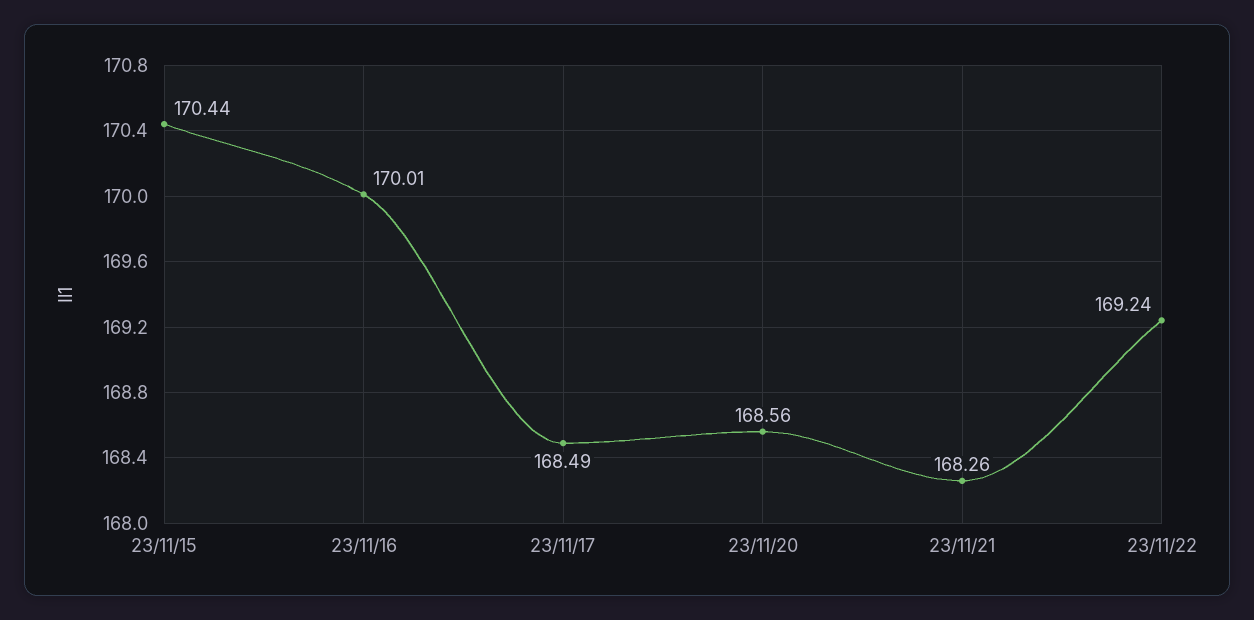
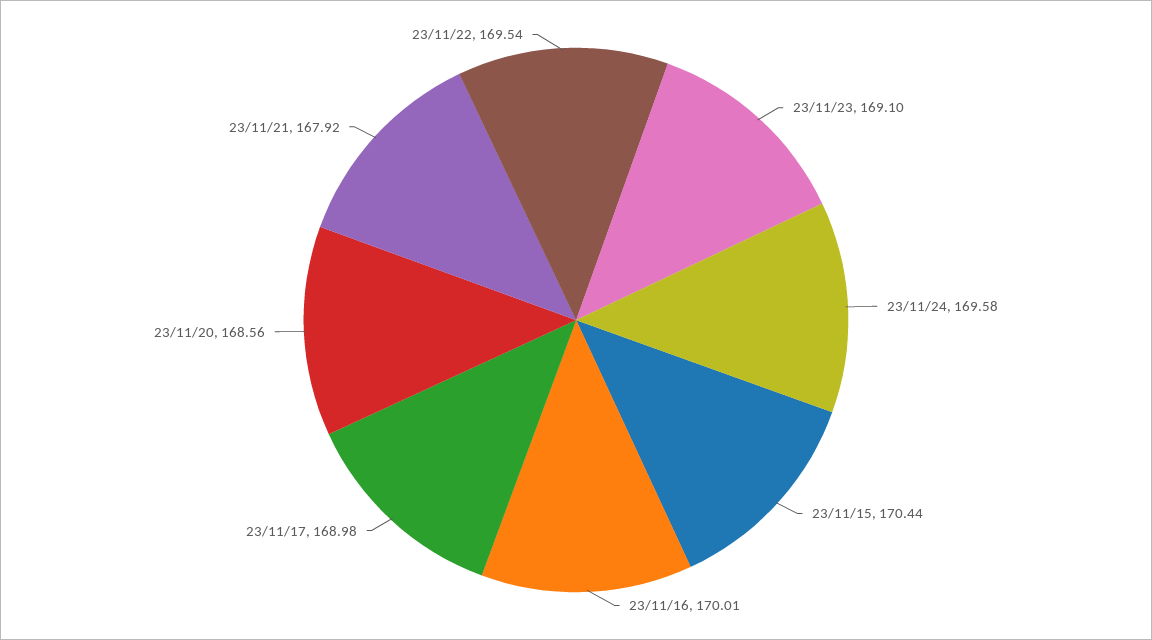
23/11/17: 168.49 -> 168.98
23/11/21: 168.26 -> 167.92
23/11/22: 169.24 -> 169.54
23/11/23: none -> 169.1
23/11/24: none -> 169.58

